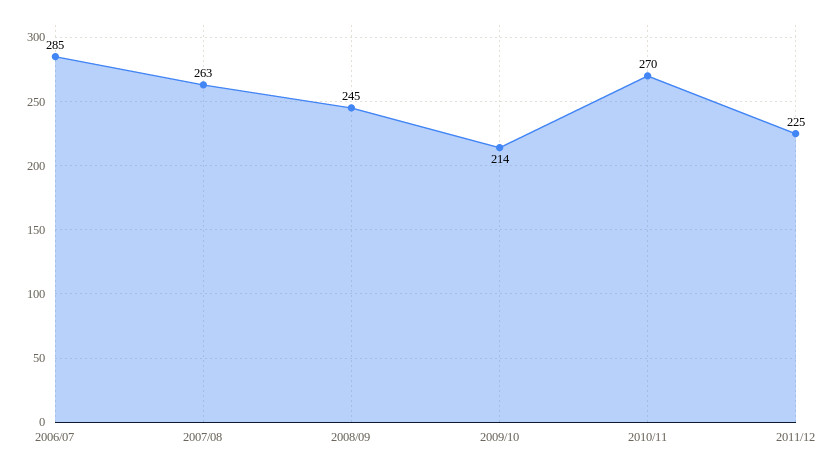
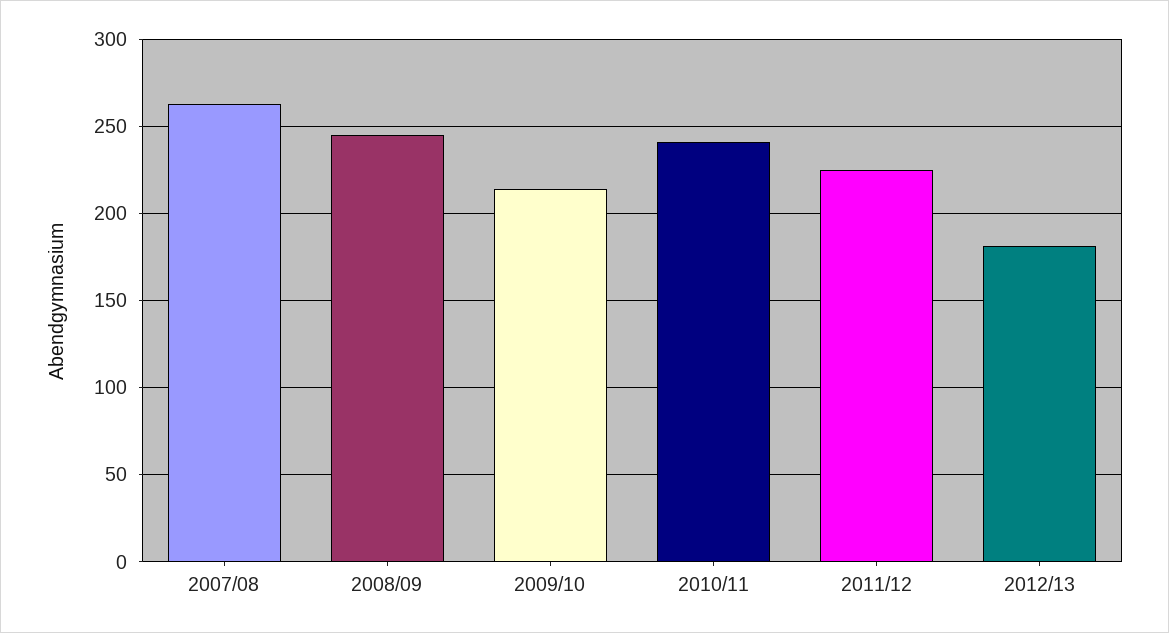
2006/07: 285 -> none
2010/11: 270 -> 240
2012/13: none -> 180

